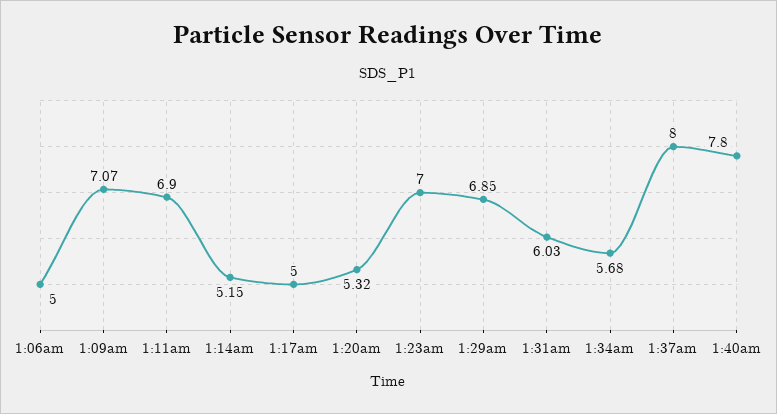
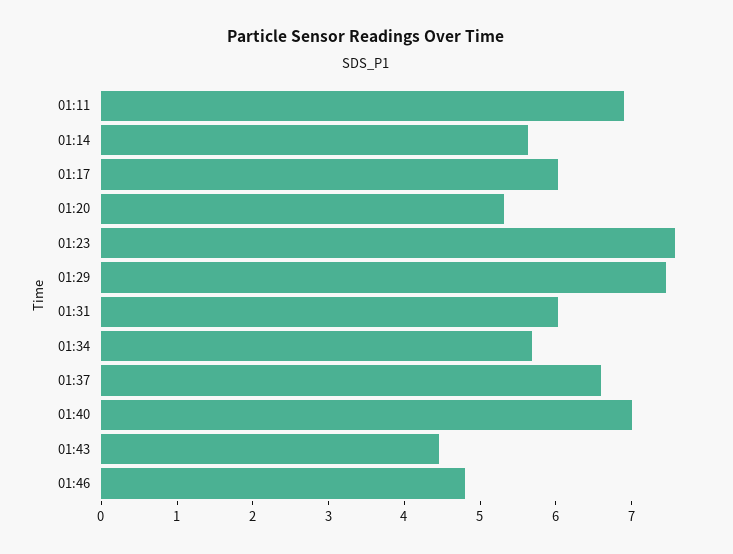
1:06am: 5 -> none
1:09am: 7.07 -> none
1:14am: 5.15 -> 5.6
1:17am: 5 -> 6
1:23am: 7 -> 7.6
1:29am: 6.85 -> 7.4
1:37am: 8 -> 6.6
1:40am: 7.8 -> 7
01:43: none -> 4.4
01:46: none -> 4.8

